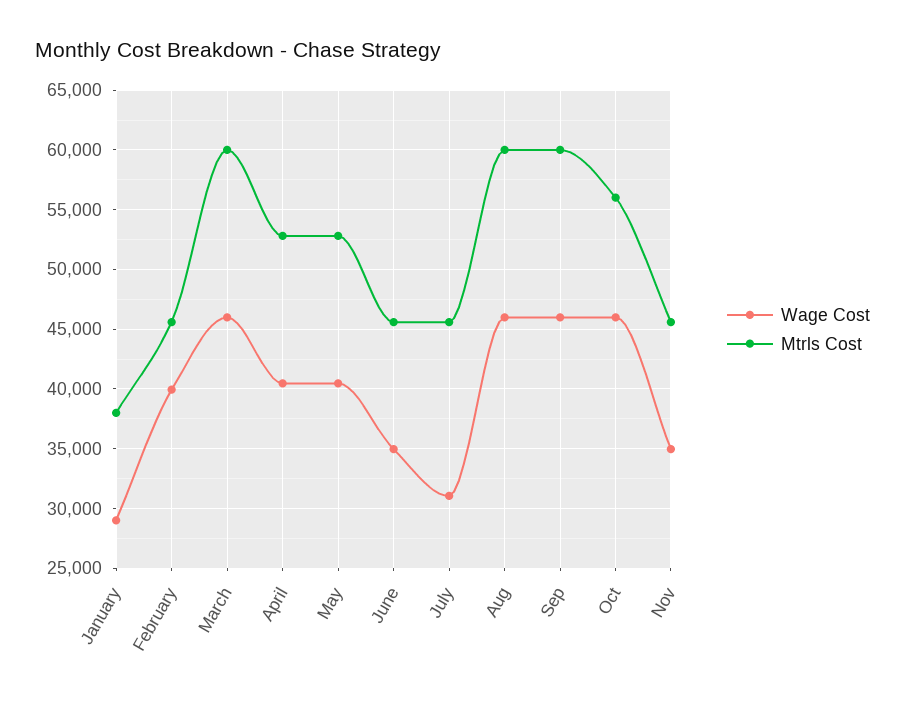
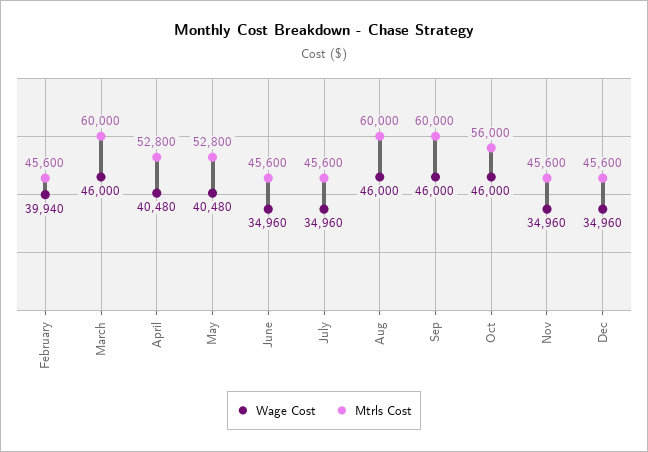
Wage Cost, January: 29000 -> none
Mtrls Cost, January: 38000 -> none
Wage Cost, July: 31000 -> 34960
Wage Cost, Dec: none -> 34960
Mtrls Cost, Dec: none -> 45600

